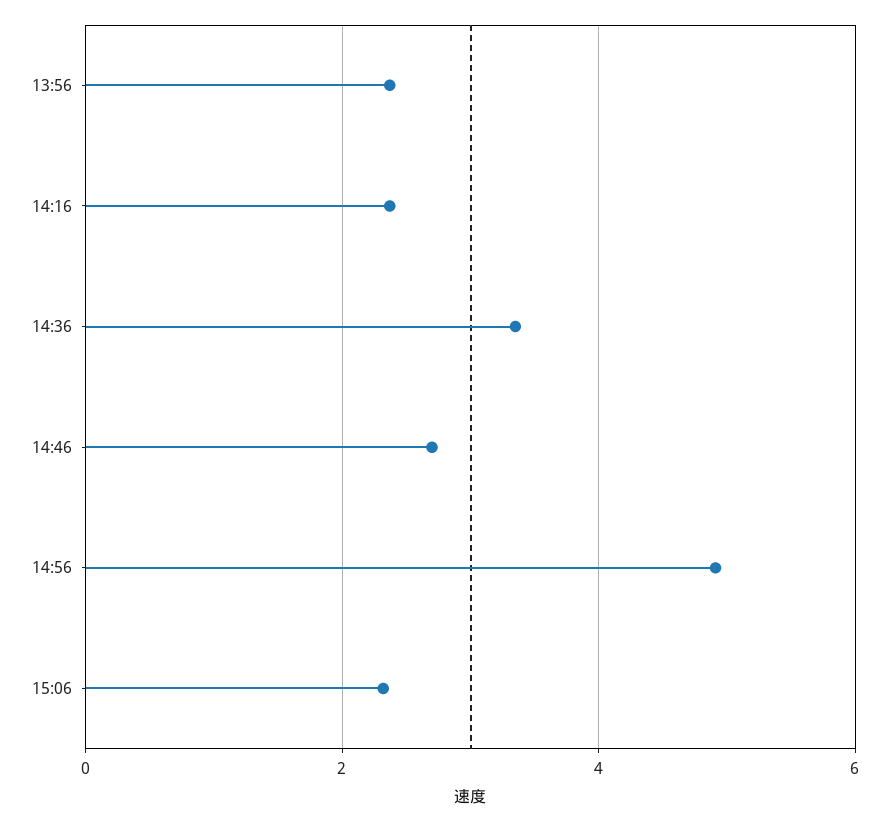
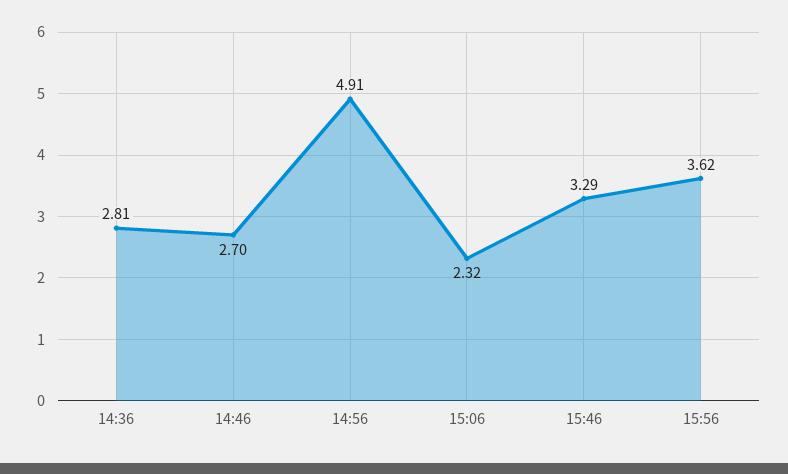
13:56: 2.4 -> none
14:16: 2.4 -> none
14:36: 3.4 -> 2.81
15:46: none -> 3.29
15:56: none -> 3.62

